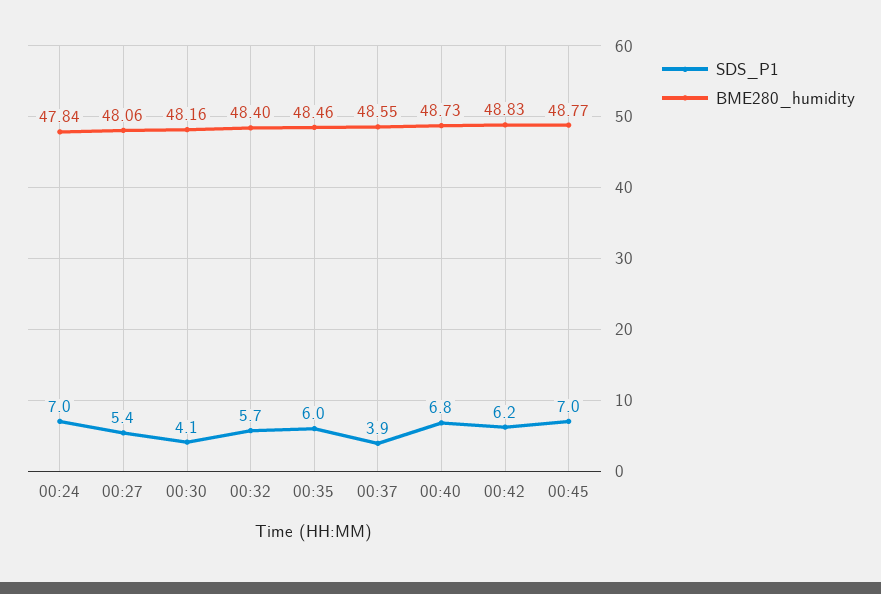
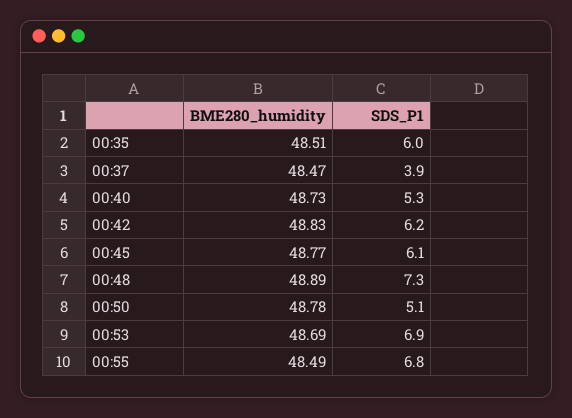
SDS_P1, 00:24: 7 -> none
BME280_humidity, 00:24: 47.84 -> none
SDS_P1, 00:27: 5.4 -> none
BME280_humidity, 00:27: 48.06 -> none
SDS_P1, 00:30: 4.1 -> none
BME280_humidity, 00:30: 48.16 -> none
SDS_P1, 00:32: 5.7 -> none
BME280_humidity, 00:32: 48.4 -> none
BME280_humidity, 00:35: 48.46 -> 48.51
BME280_humidity, 00:37: 48.55 -> 48.47
SDS_P1, 00:40: 6.8 -> 5.3
SDS_P1, 00:45: 7 -> 6.1
BME280_humidity, 00:48: none -> 48.89
SDS_P1, 00:48: none -> 7.3
BME280_humidity, 00:50: none -> 48.78
SDS_P1, 00:50: none -> 5.1
BME280_humidity, 00:53: none -> 48.69
SDS_P1, 00:53: none -> 6.9
BME280_humidity, 00:55: none -> 48.49
SDS_P1, 00:55: none -> 6.8

